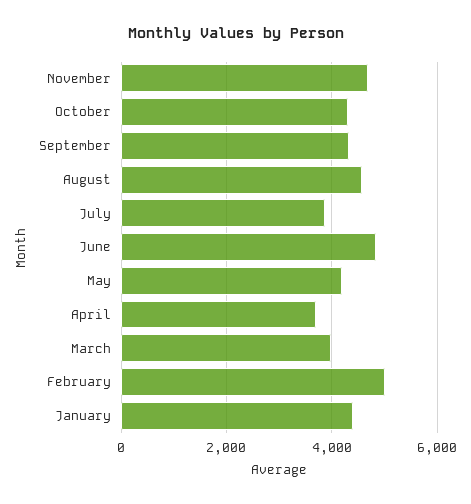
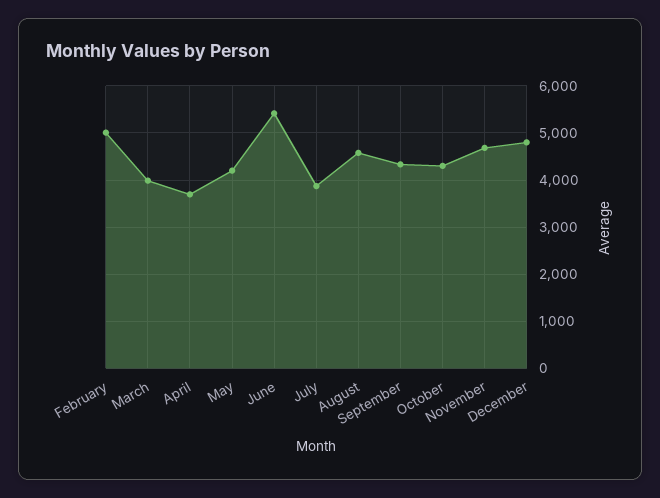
June: 4800 -> 5400
January: 4400 -> none
December: none -> 4800

